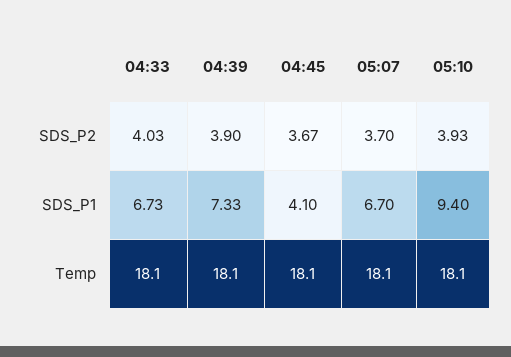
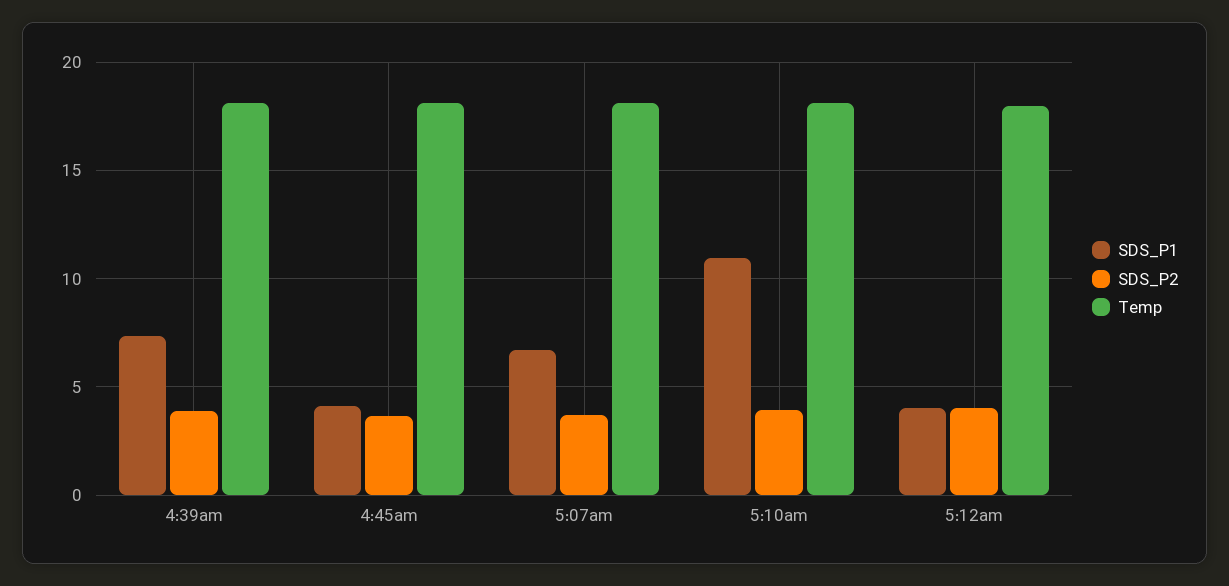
SDS_P2, 04:33: 4.03 -> none
SDS_P1, 04:33: 6.73 -> none
SDS_P1, 05:10: 9.4 -> 11
Temp, 04:33: 18.1 -> none
SDS_P1, 5:12am: none -> 4
SDS_P2, 5:12am: none -> 4
Temp, 5:12am: none -> 18

